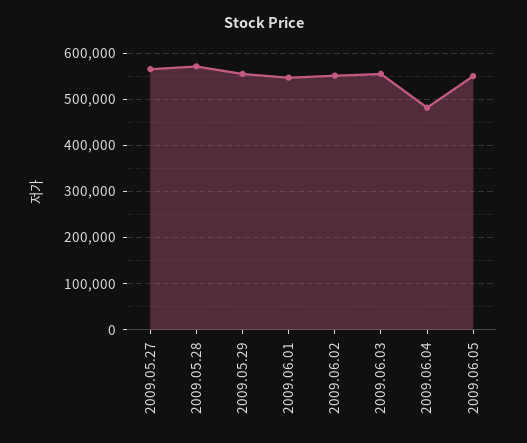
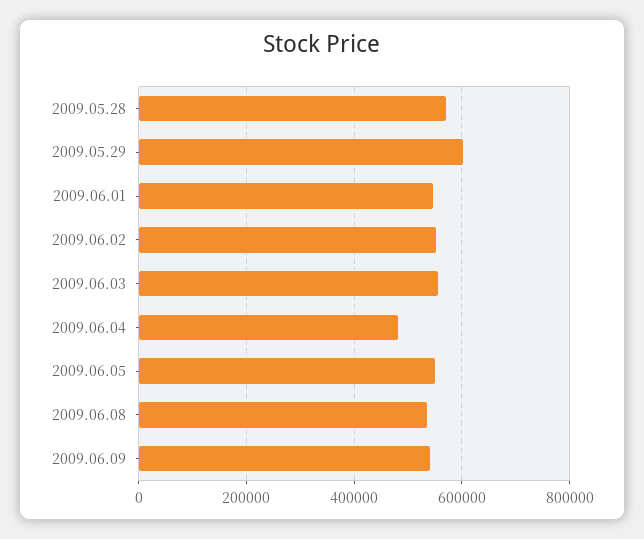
2009.05.27: 560000 -> none
2009.05.29: 560000 -> 600000
2009.06.08: none -> 540000
2009.06.09: none -> 540000

